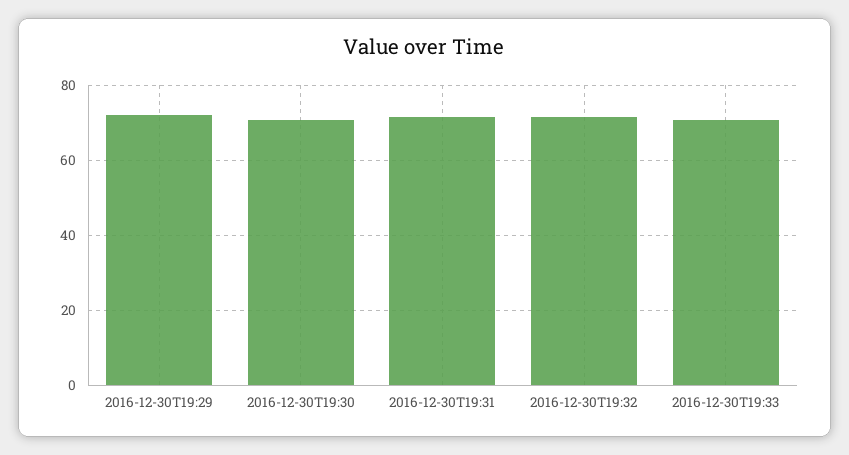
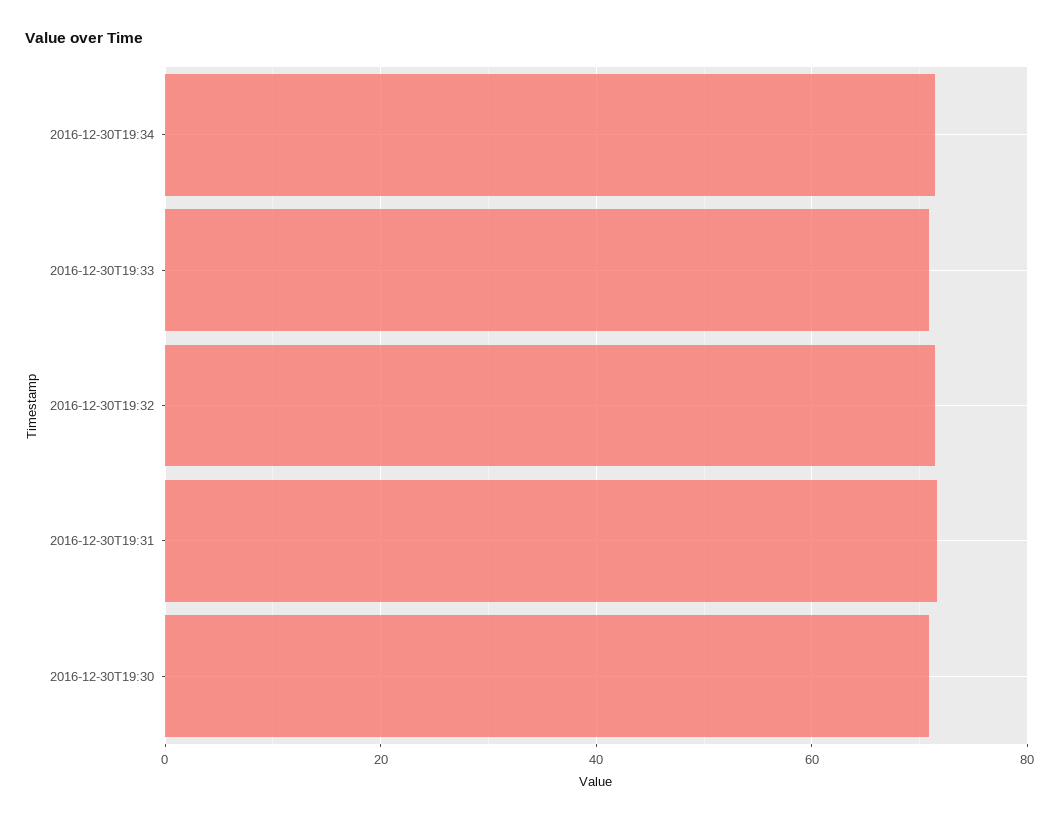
2016-12-30T19:29: 72 -> none
2016-12-30T19:34: none -> 72

